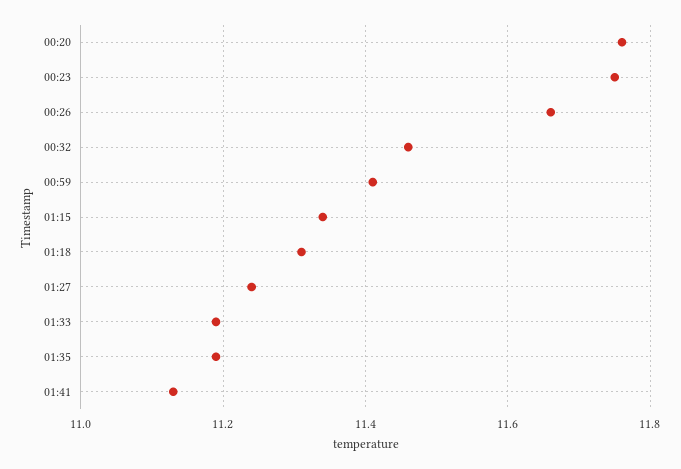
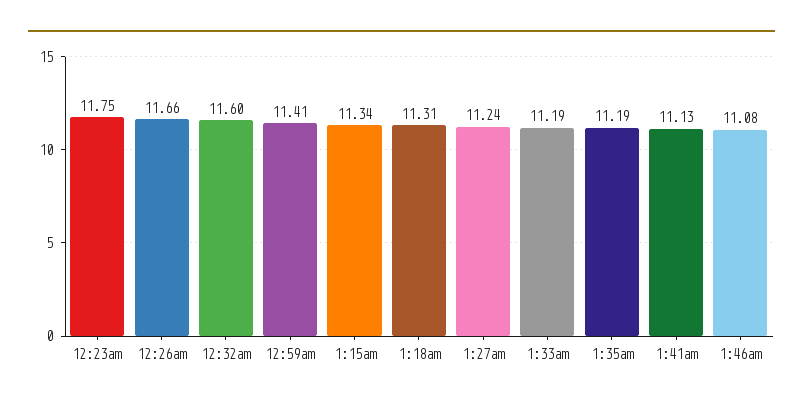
00:20: 11.75 -> none
00:32: 11.45 -> 11.6
1:46am: none -> 11.08

